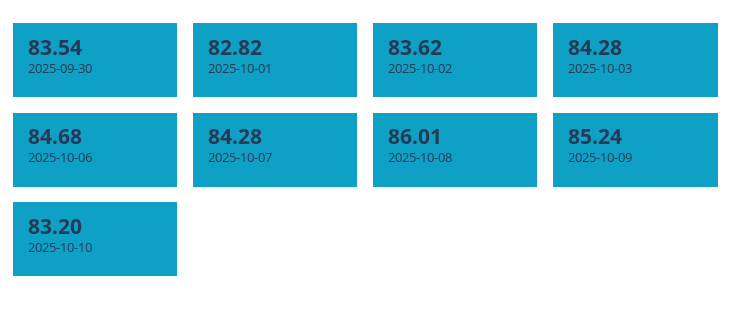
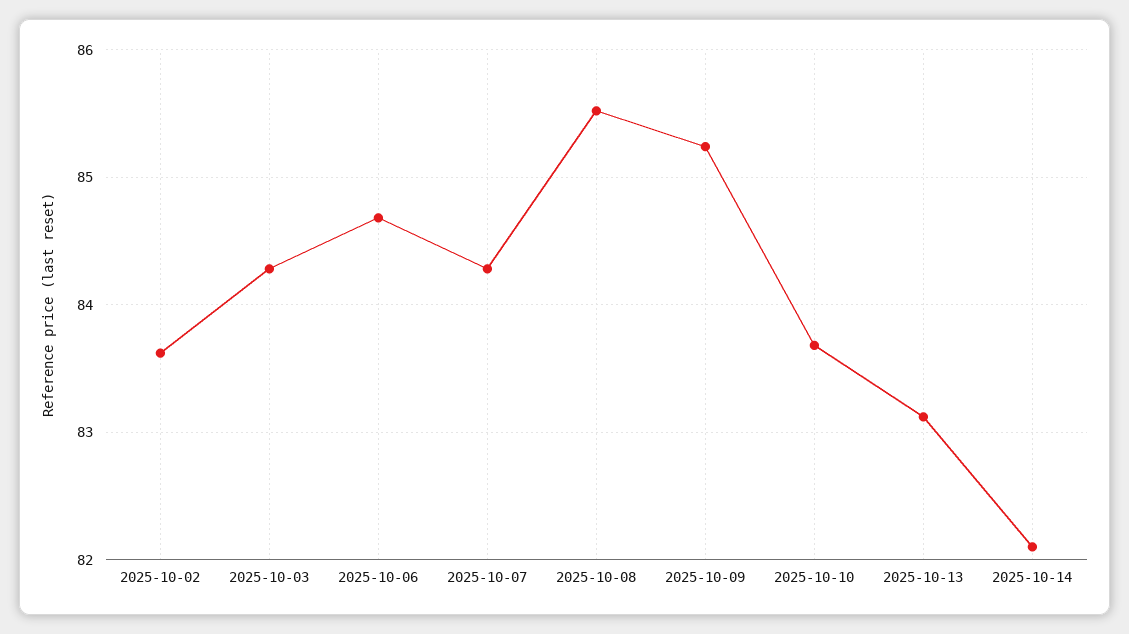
2025-09-30: 83.54 -> none
2025-10-01: 82.82 -> none
2025-10-08: 86.01 -> 85.5
2025-10-10: 83.2 -> 83.7
2025-10-13: none -> 83.1
2025-10-14: none -> 82.1

